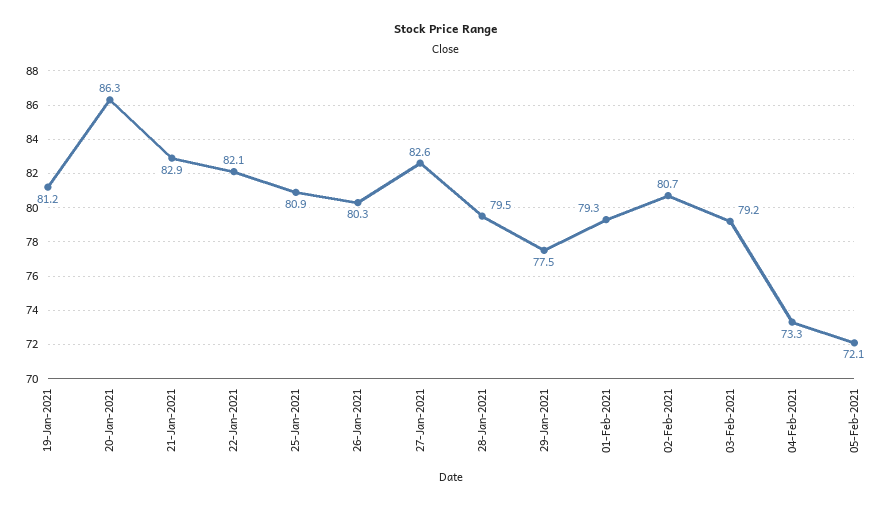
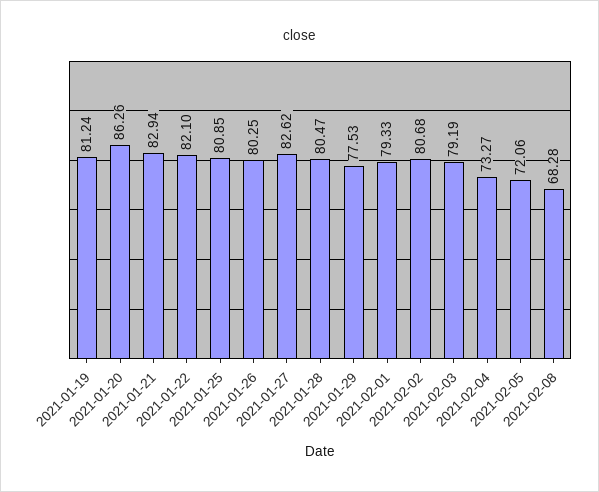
28-Jan-2021: 79.5 -> 80.47
2021-02-08: none -> 68.28

